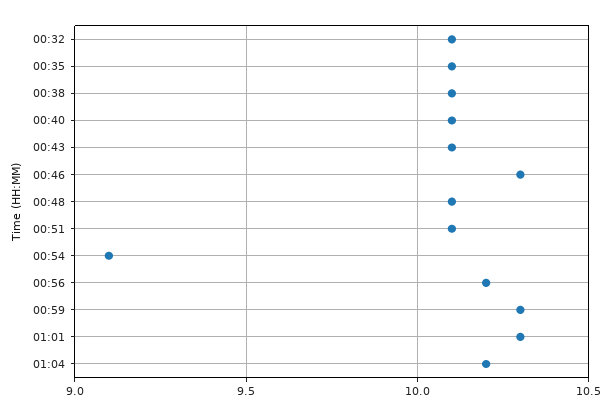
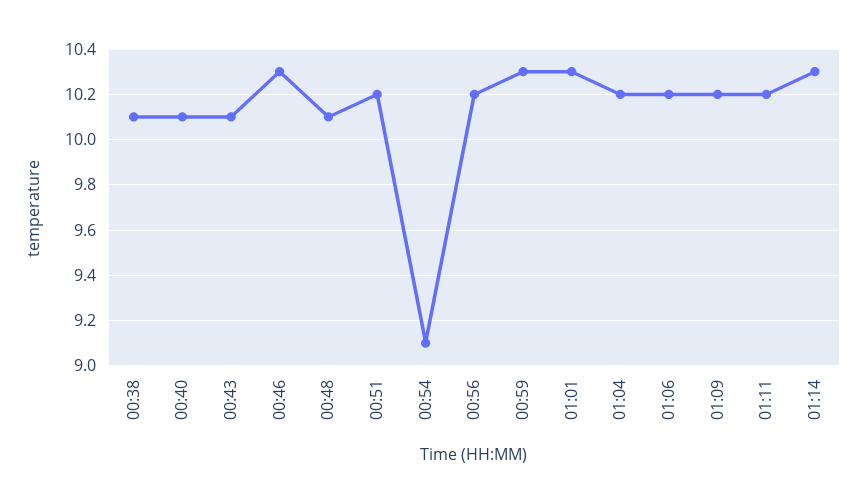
00:32: 10.1 -> none
00:35: 10.1 -> none
00:51: 10.1 -> 10.2
01:06: none -> 10.2
01:09: none -> 10.2
01:11: none -> 10.2
01:14: none -> 10.3

